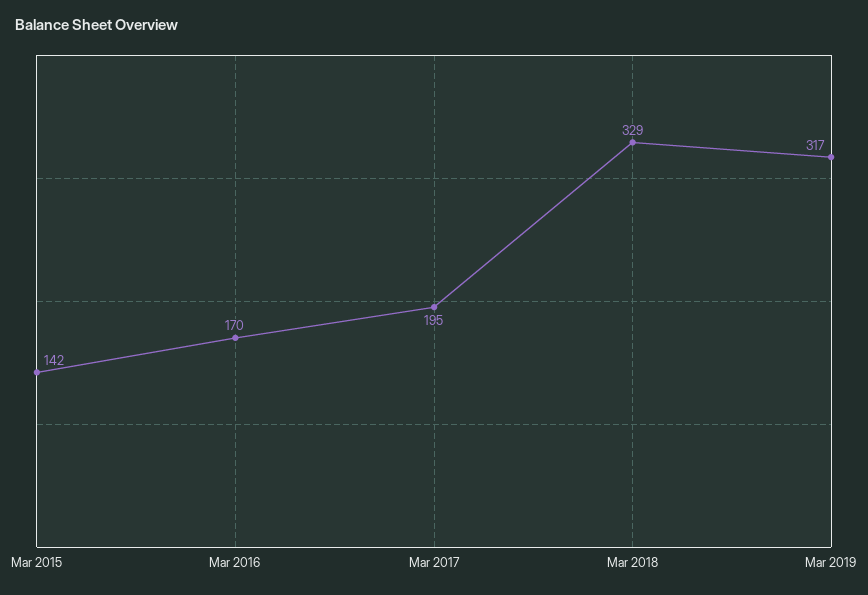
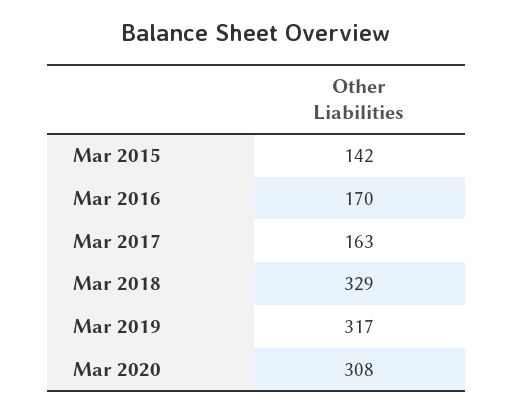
Mar 2017: 195 -> 163
Mar 2020: none -> 308

